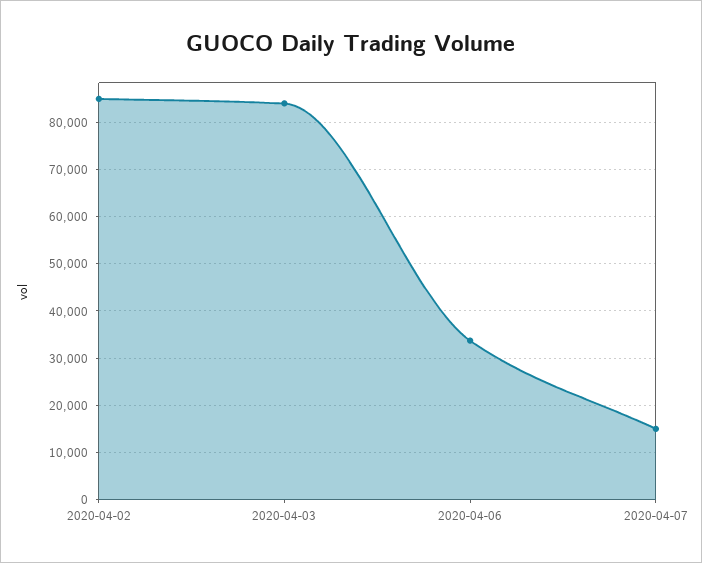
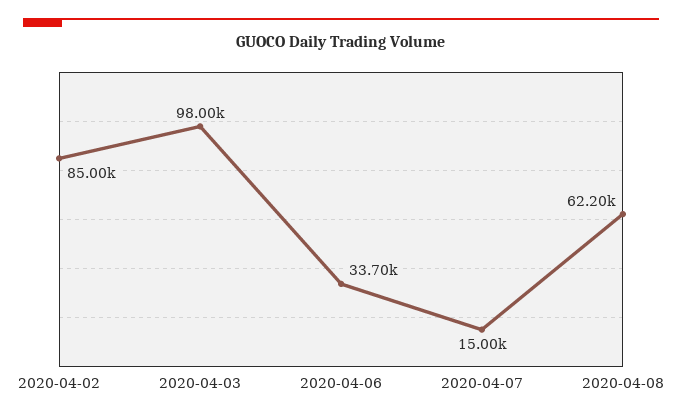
2020-04-03: 84000 -> 98000
2020-04-08: none -> 62200

